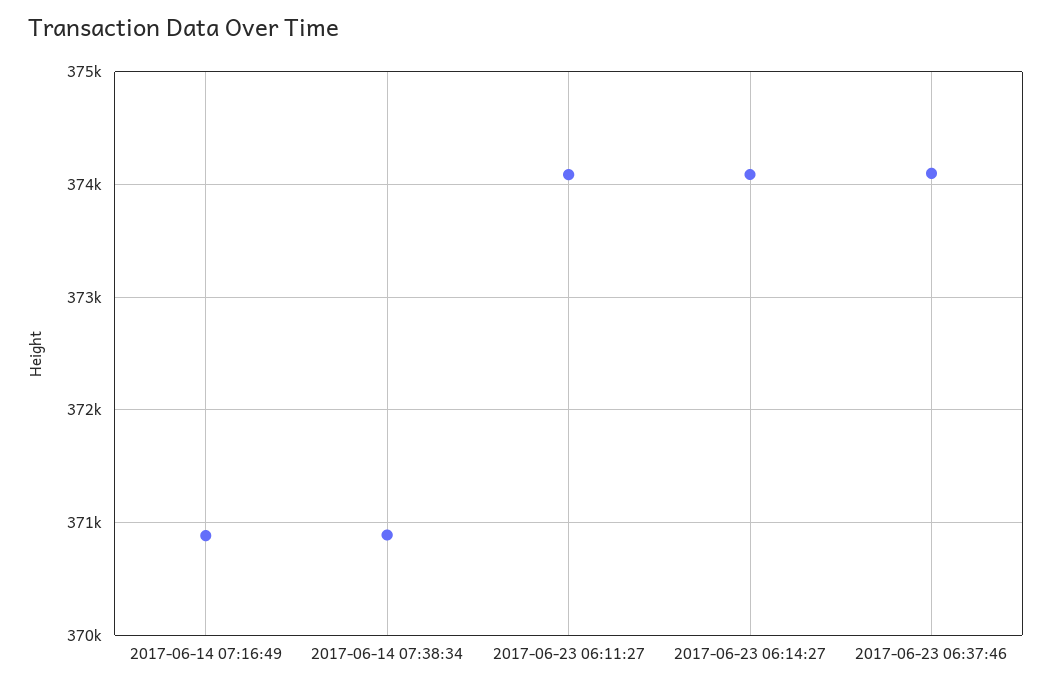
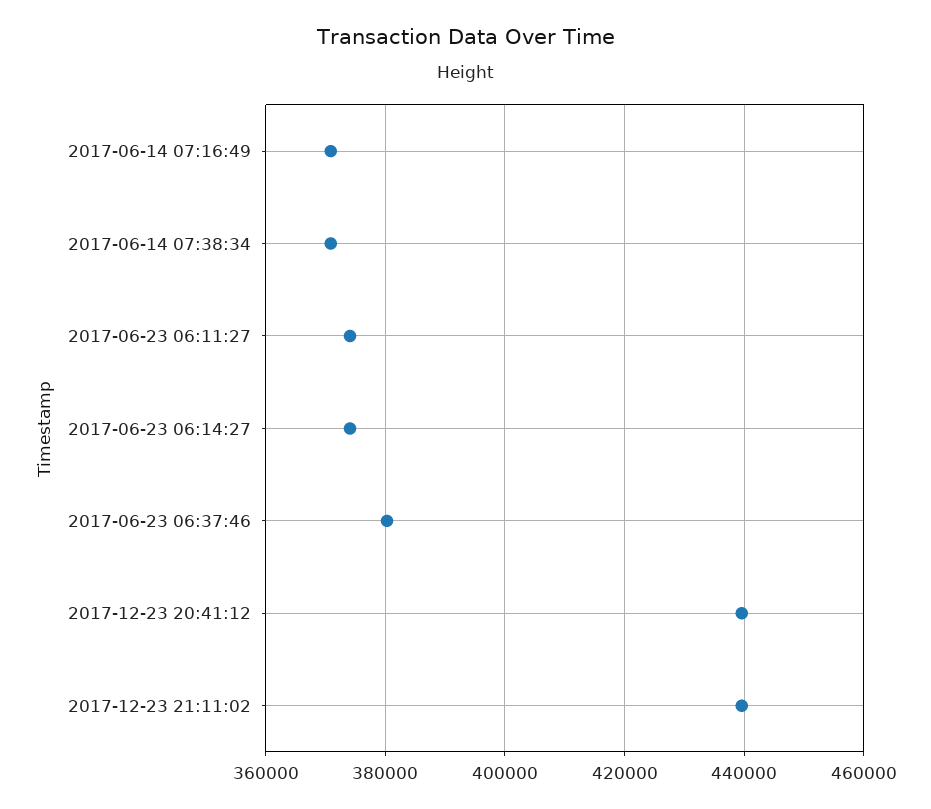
2017-06-23 06:37:46: 374100 -> 380000
2017-12-23 20:41:12: none -> 440000
2017-12-23 21:11:02: none -> 440000

